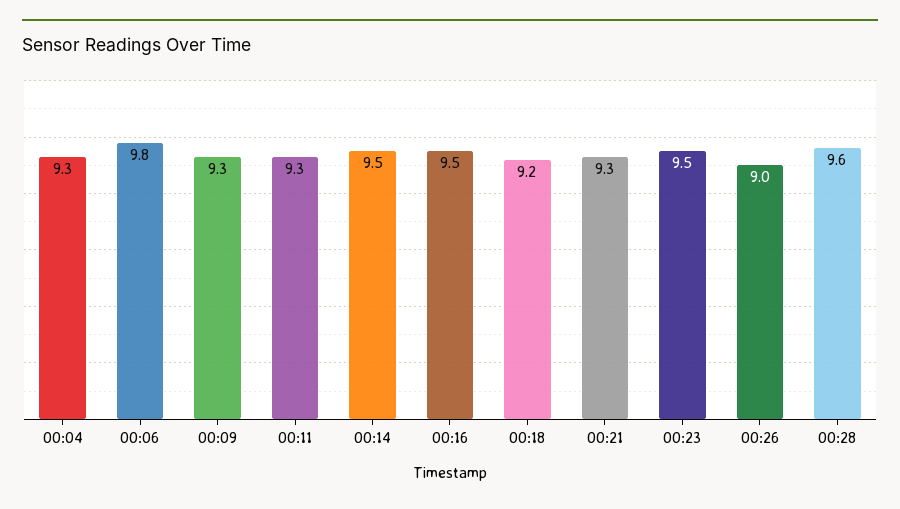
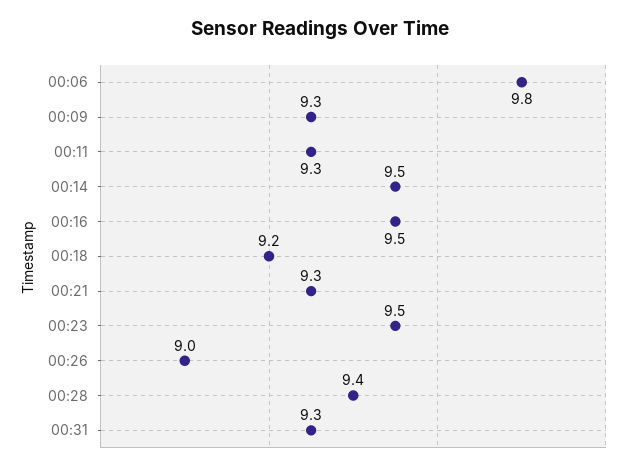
00:04: 9.3 -> none
00:28: 9.6 -> 9.4
00:31: none -> 9.3

